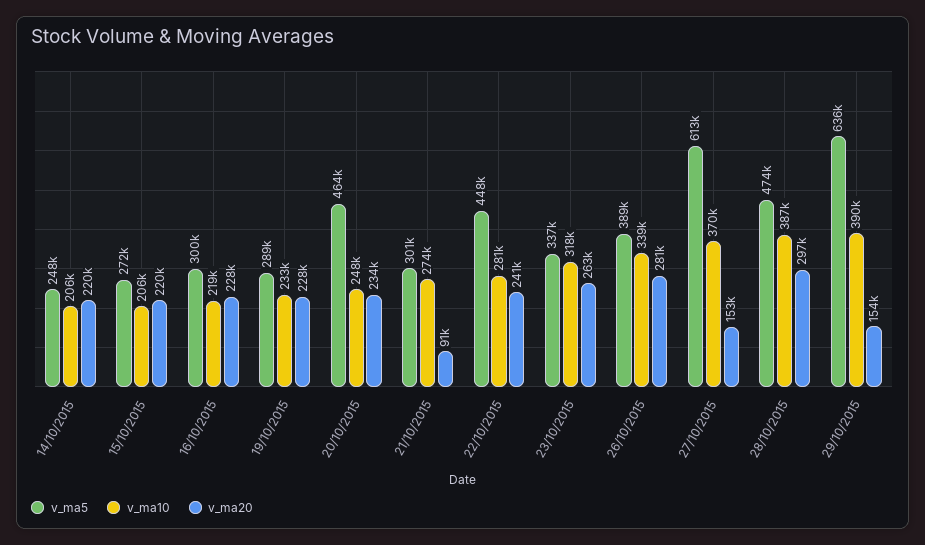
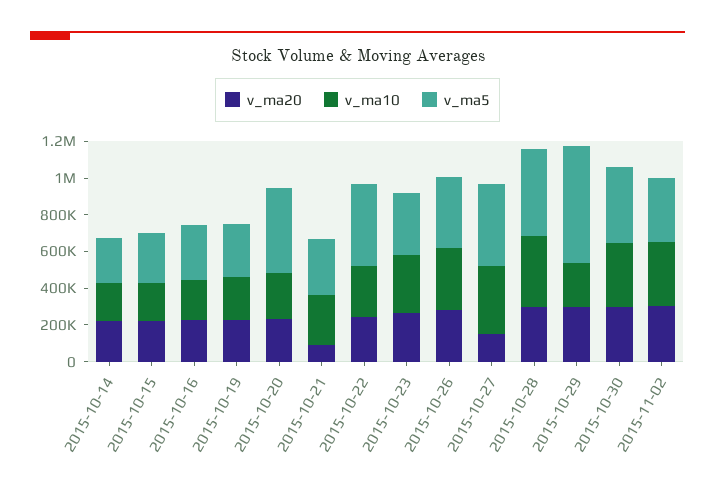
v_ma5, 27/10/2015: 613000 -> 450000
v_ma10, 29/10/2015: 390000 -> 250000
v_ma20, 29/10/2015: 154000 -> 300000
v_ma20, 2015-10-30: none -> 300000
v_ma10, 2015-10-30: none -> 350000
v_ma5, 2015-10-30: none -> 400000
v_ma20, 2015-11-02: none -> 300000
v_ma10, 2015-11-02: none -> 350000
v_ma5, 2015-11-02: none -> 350000

